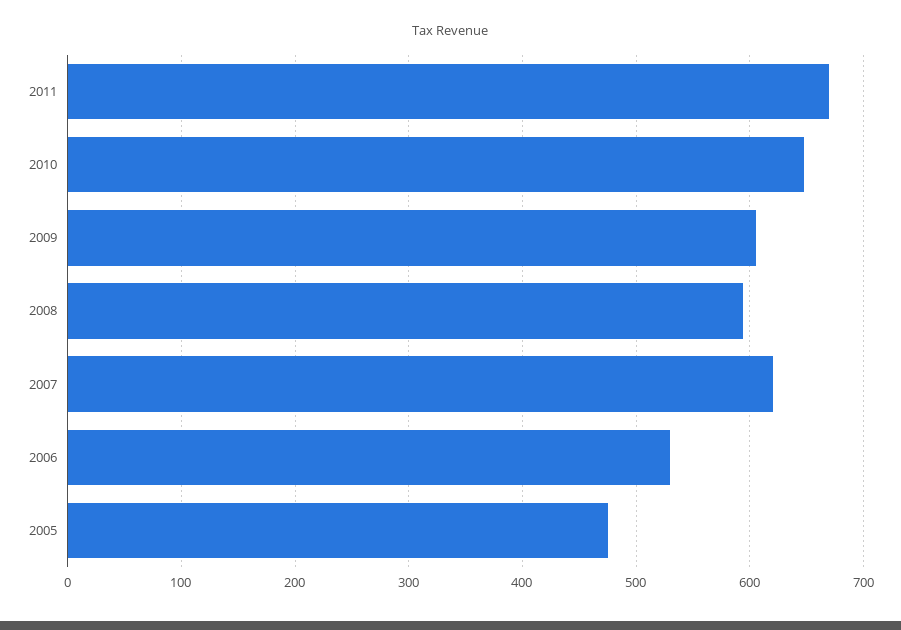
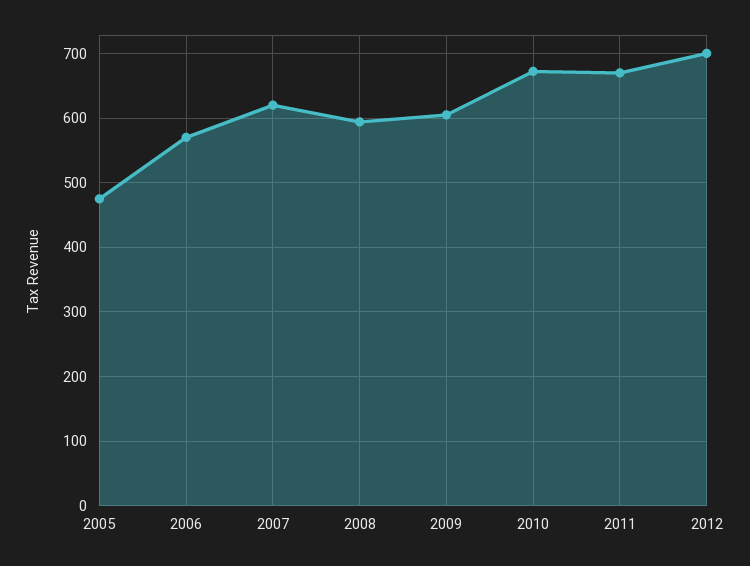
2010: 650 -> 670
2006: 530 -> 570
2012: none -> 700

